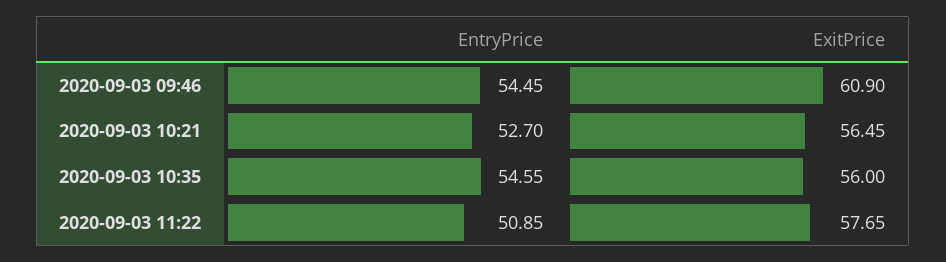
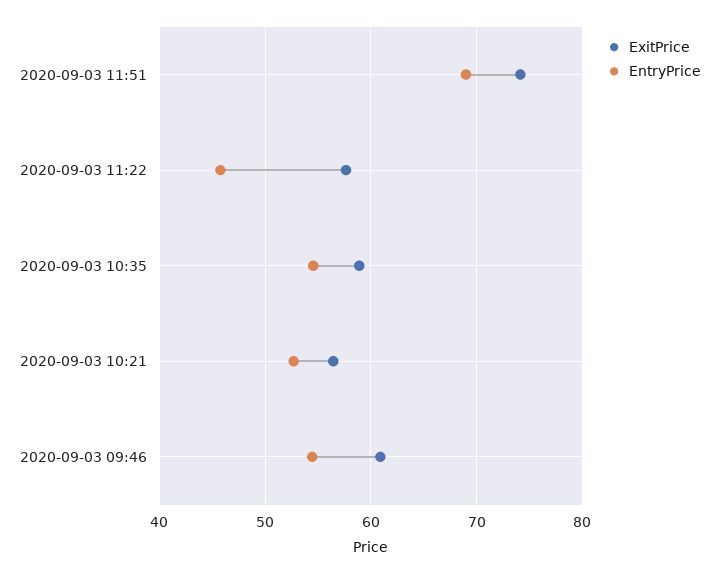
ExitPrice, 2020-09-03 10:35: 56 -> 59
EntryPrice, 2020-09-03 11:22: 50.85 -> 46
ExitPrice, 2020-09-03 11:51: none -> 74
EntryPrice, 2020-09-03 11:51: none -> 69

